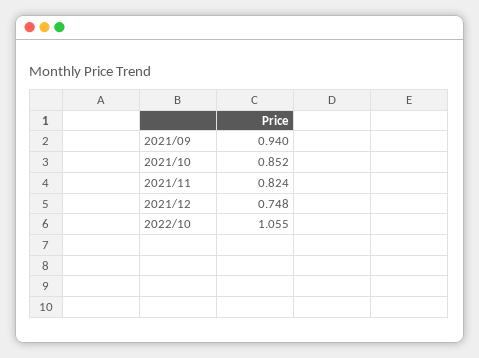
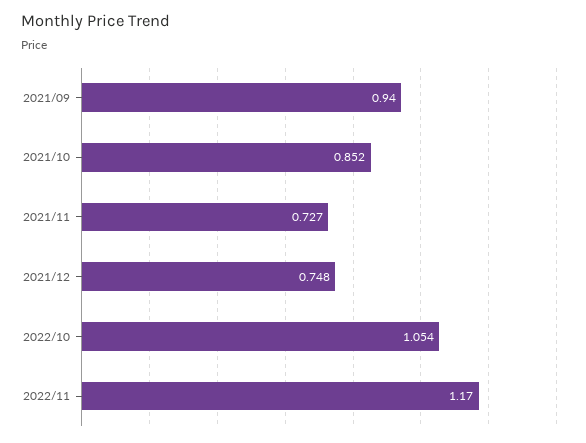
2021/11: 0.824 -> 0.727
2022/10: 1.055 -> 1.054
2022/11: none -> 1.17

